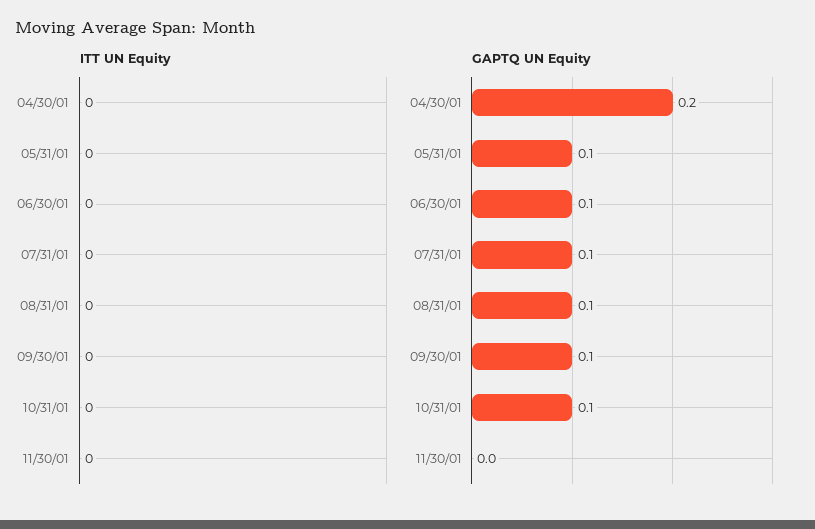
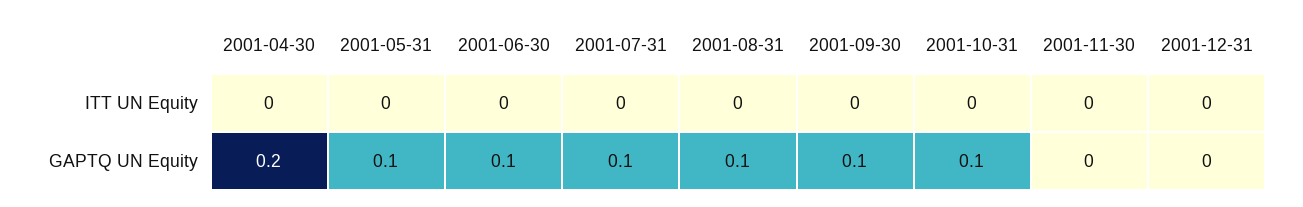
ITT UN Equity, 2001-12-31: none -> 0
GAPTQ UN Equity, 2001-12-31: none -> 0

